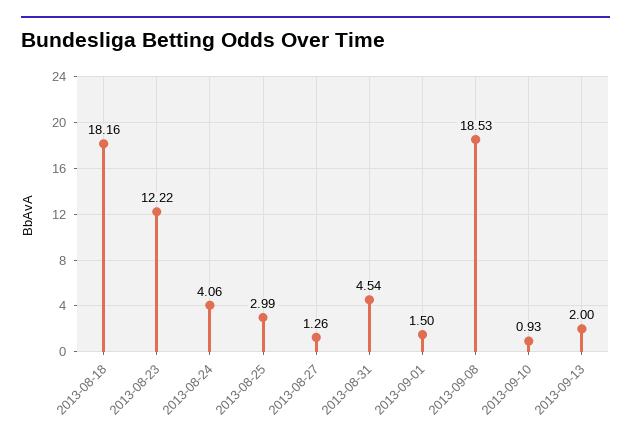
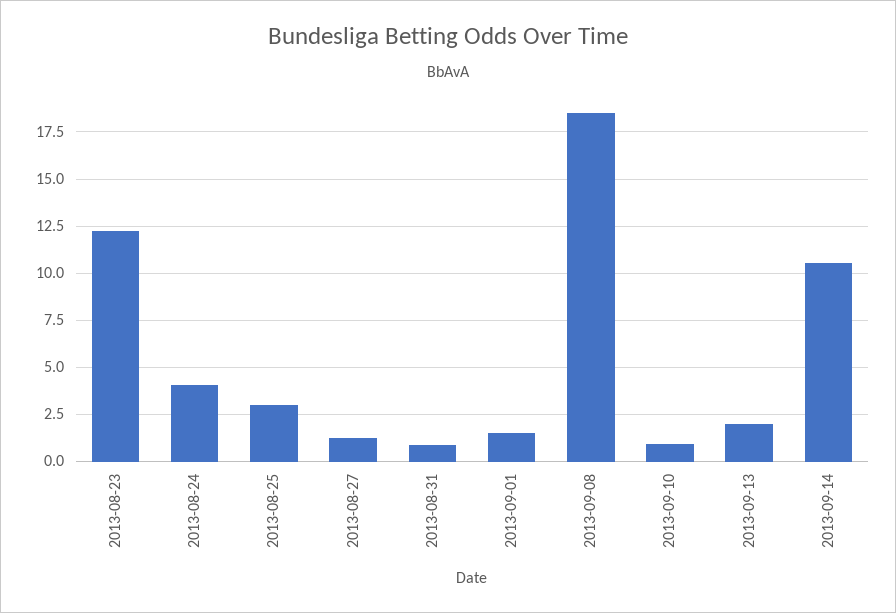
2013-08-18: 18.16 -> none
2013-08-31: 4.54 -> 1
2013-09-14: none -> 10.5

